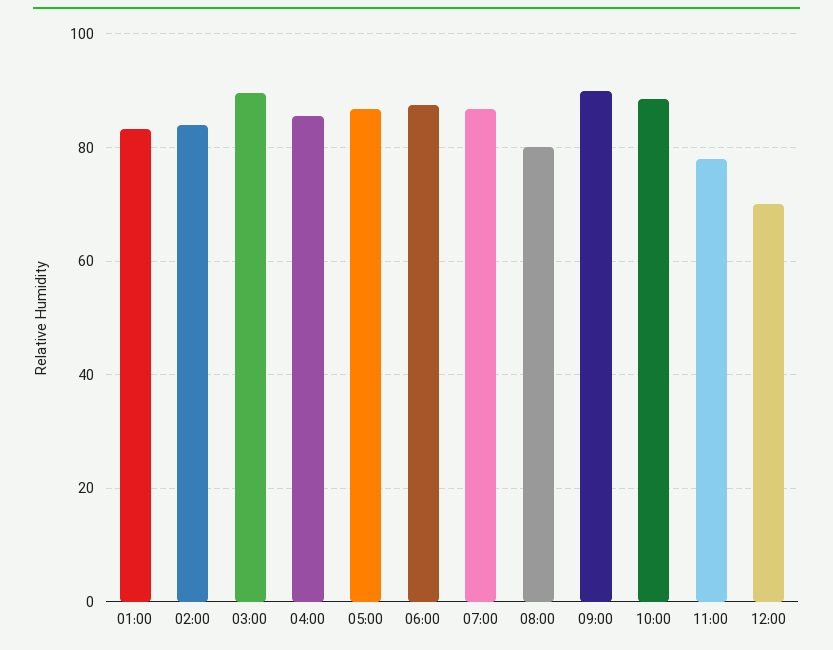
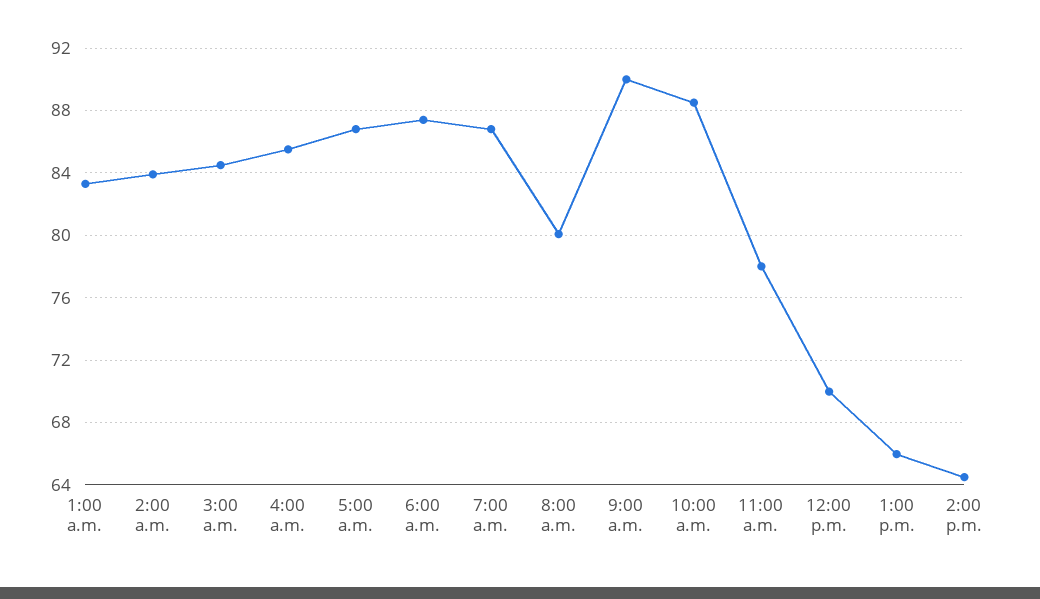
03:00: 90 -> 84.5
1:00 p.m.: none -> 66
2:00 p.m.: none -> 64.5

